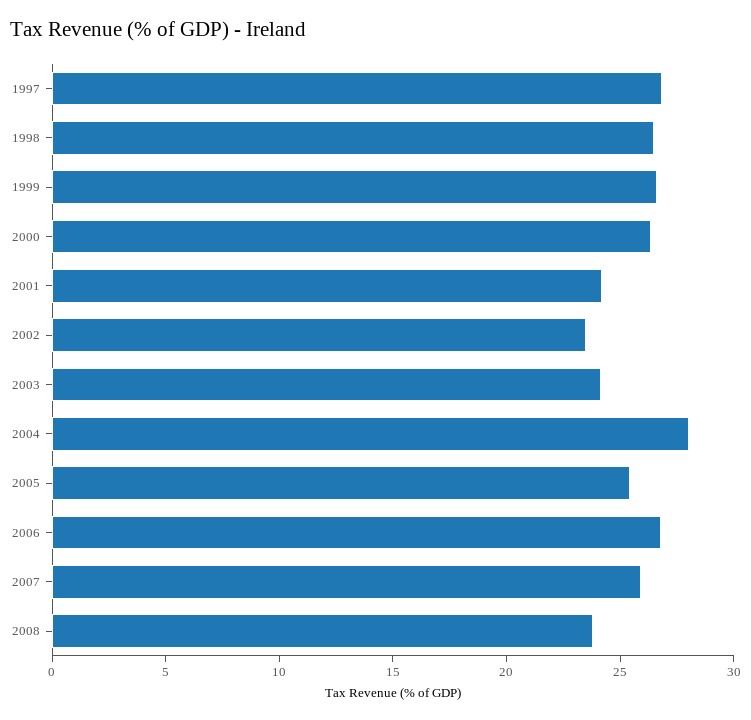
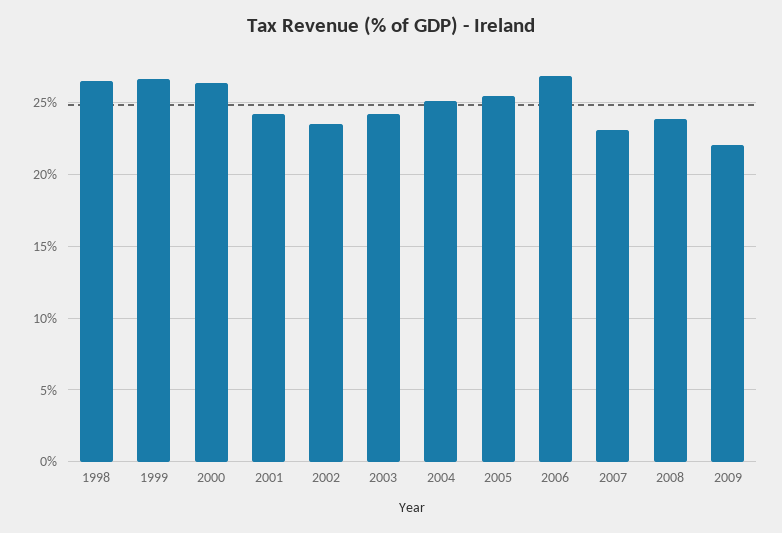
1997: 27 -> none
2004: 28 -> 25
2007: 26 -> 23
2009: none -> 22

